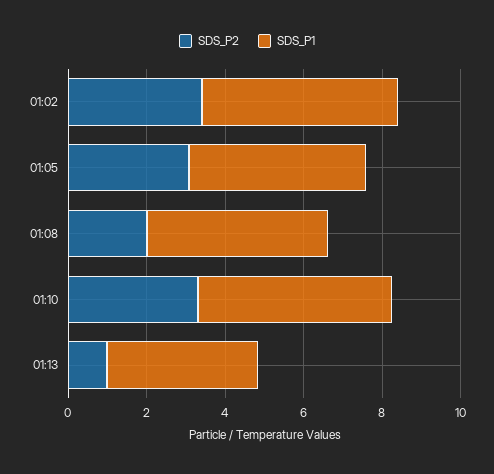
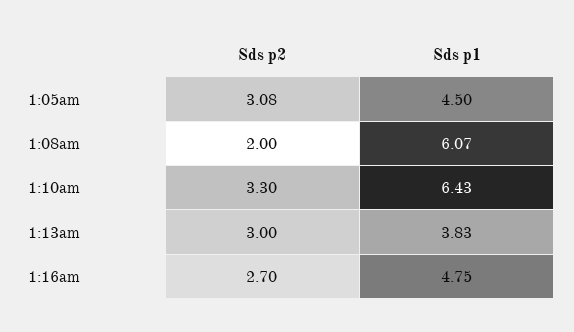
SDS_P2, 01:02: 3.5 -> none
SDS_P1, 01:02: 5 -> none
SDS_P1, 01:08: 4.5 -> 6.07
SDS_P1, 01:10: 5 -> 6.43
SDS_P2, 01:13: 1 -> 3
SDS_P2, 1:16am: none -> 2.7
SDS_P1, 1:16am: none -> 4.75

